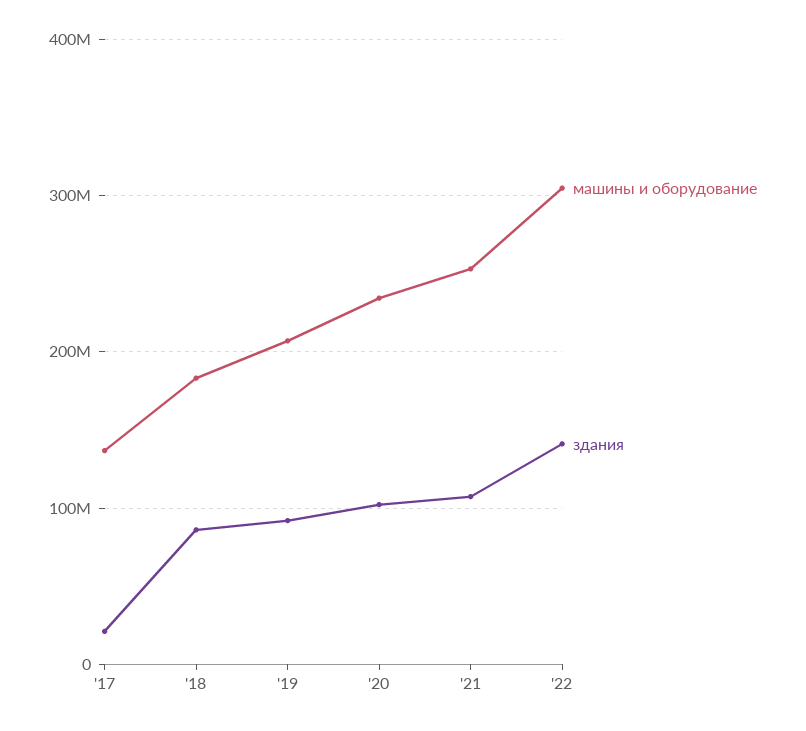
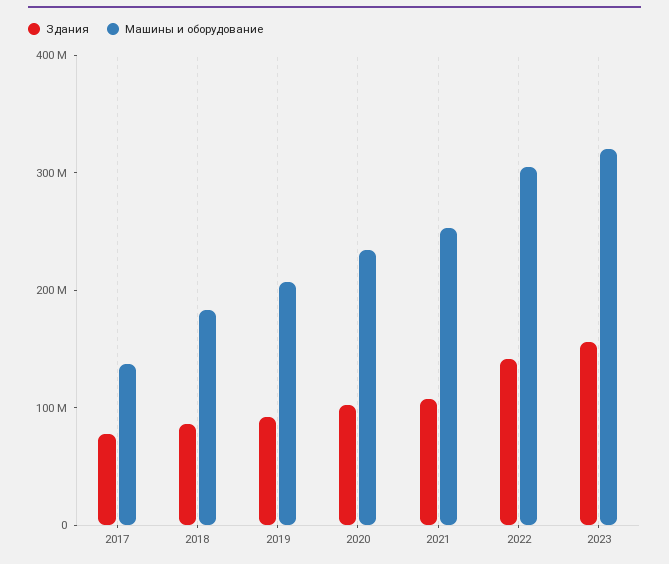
здания, '17: 20000000 -> 80000000
здания, 2023: none -> 160000000
машины и оборудование, 2023: none -> 320000000

